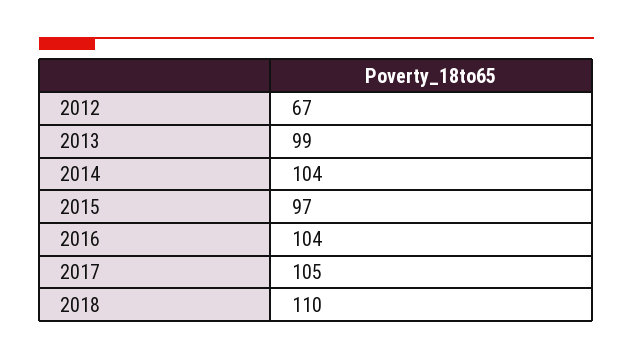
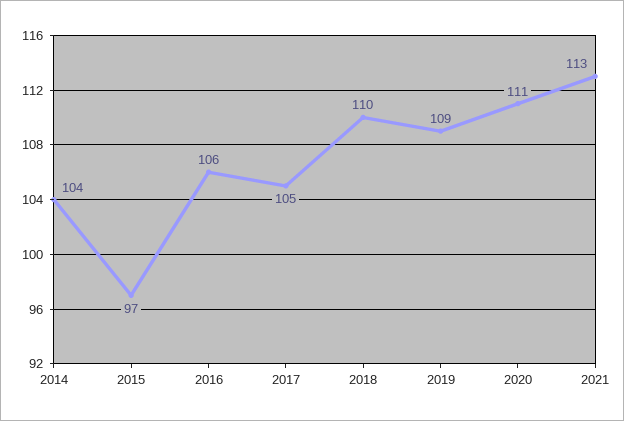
2012: 67 -> none
2013: 99 -> none
2016: 104 -> 106
2019: none -> 109
2020: none -> 111
2021: none -> 113

